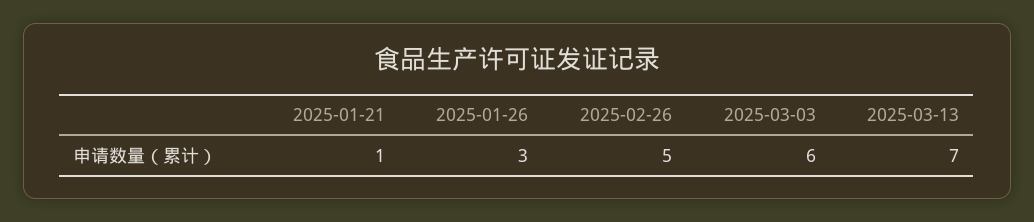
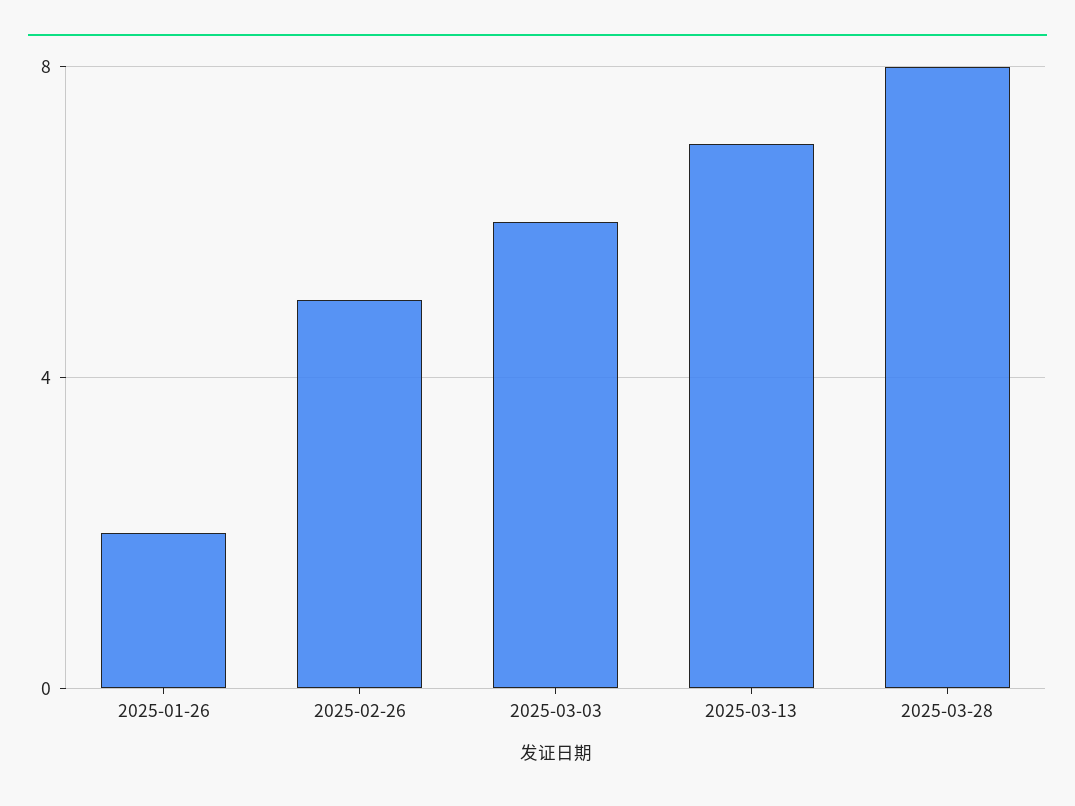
2025-01-21: 1 -> none
2025-01-26: 3 -> 2
2025-03-28: none -> 8

